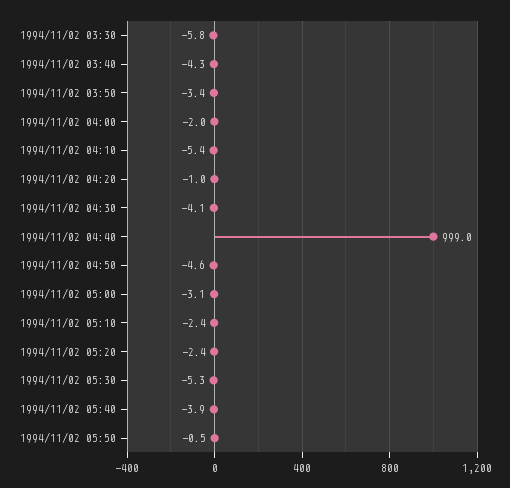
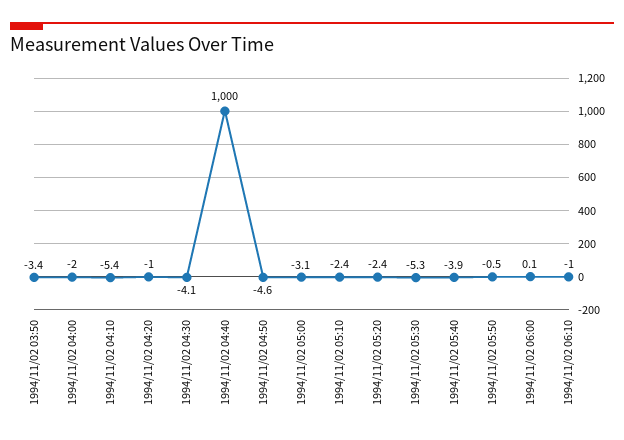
1994/11/02 03:30: -5.8 -> none
1994/11/02 03:40: -4.3 -> none
1994/11/02 04:40: 999 -> 1000
1994/11/02 06:00: none -> 0.1
1994/11/02 06:10: none -> -1

